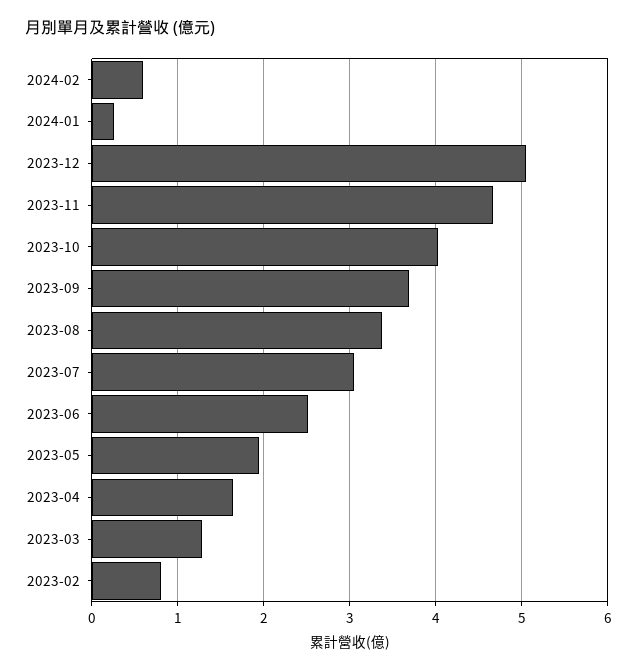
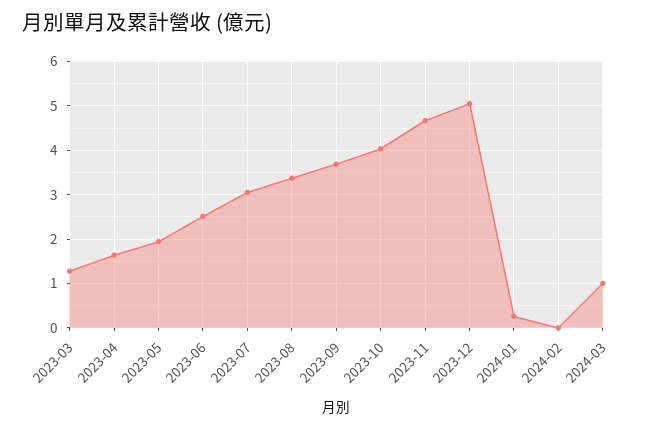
2024-02: 0.6 -> 0
2023-02: 0.8 -> none
2024-03: none -> 1

